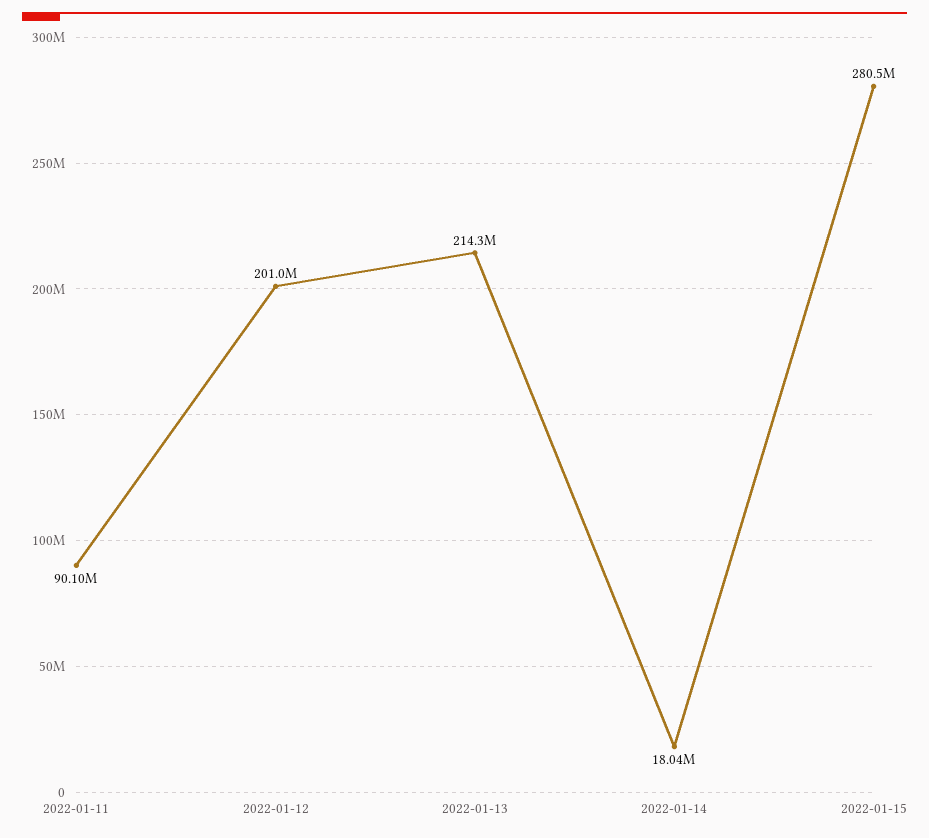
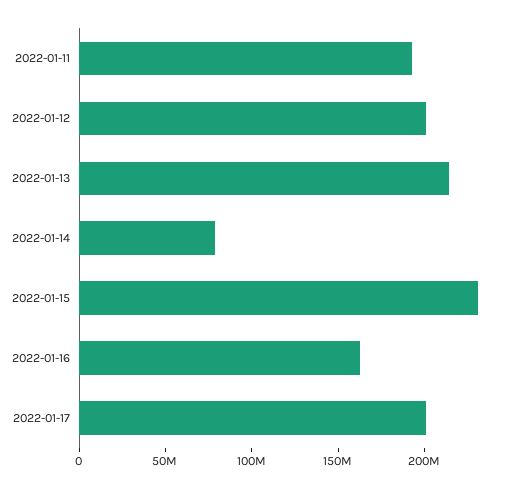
2022-01-11: 90100000 -> 190000000
2022-01-14: 18040000 -> 80000000
2022-01-15: 280500000 -> 230000000
2022-01-16: none -> 160000000
2022-01-17: none -> 200000000

